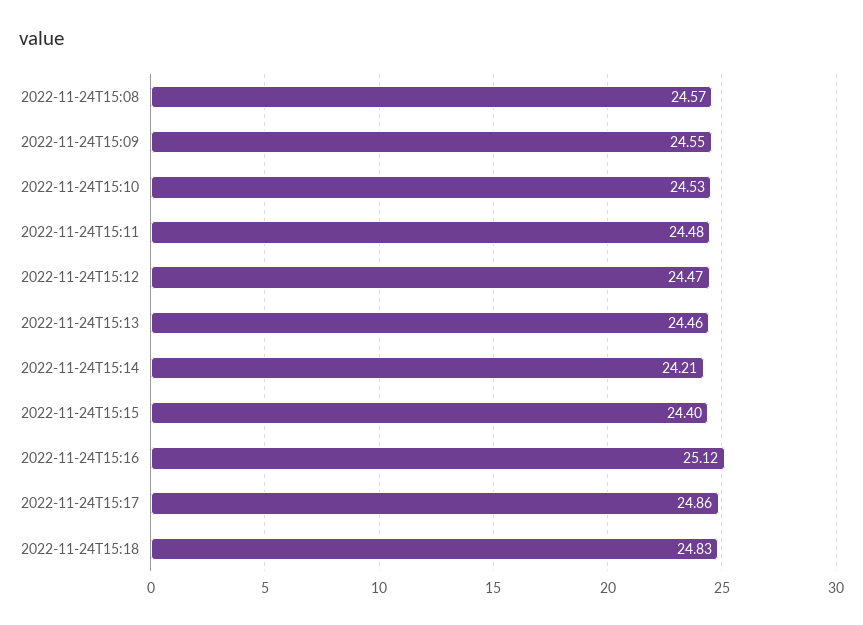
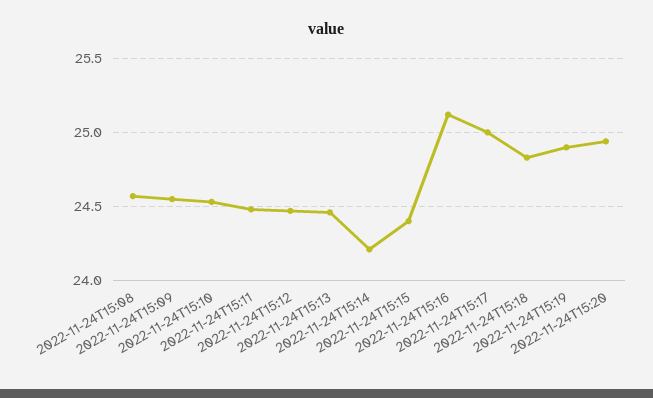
2022-11-24T15:17: 24.86 -> 25
2022-11-24T15:19: none -> 24.9
2022-11-24T15:20: none -> 24.95

